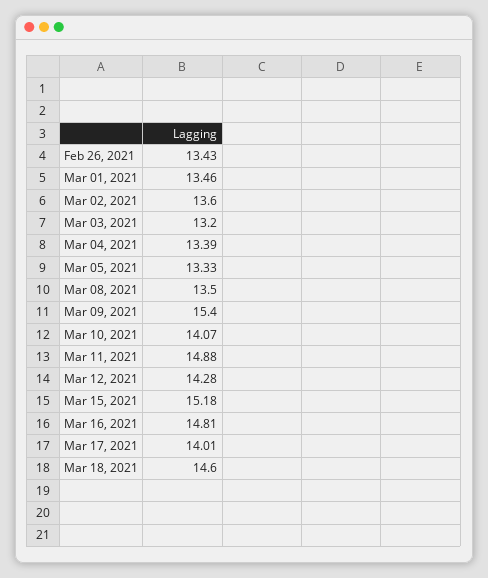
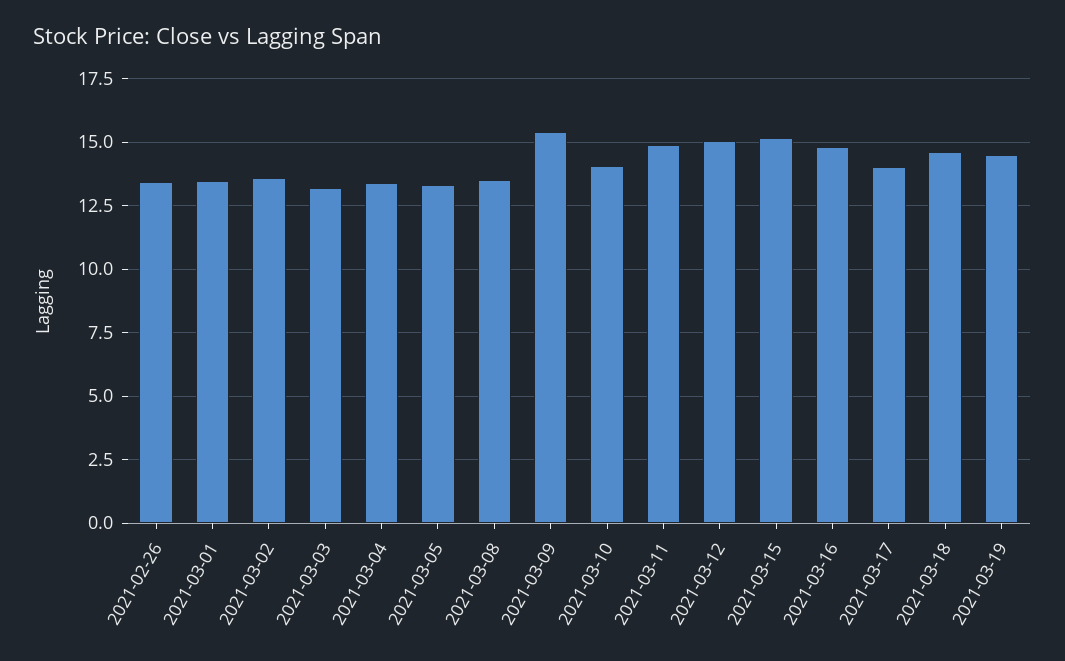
Mar 12, 2021: 14.28 -> 15
2021-03-19: none -> 14.5

